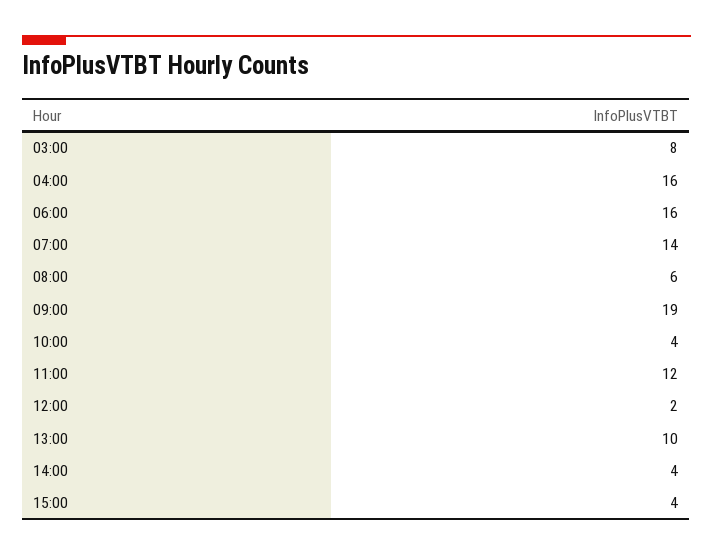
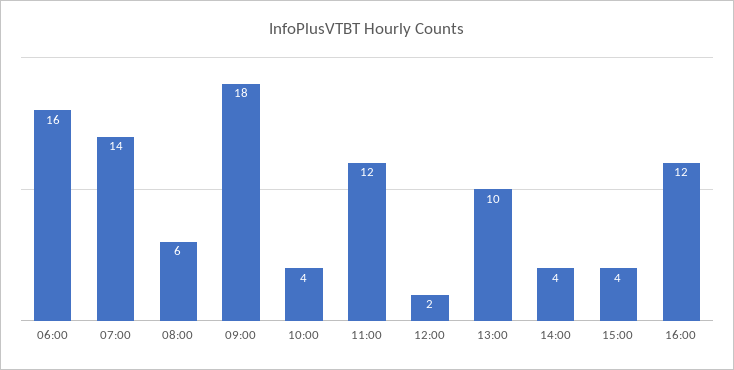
03:00: 8 -> none
04:00: 16 -> none
09:00: 19 -> 18
16:00: none -> 12

